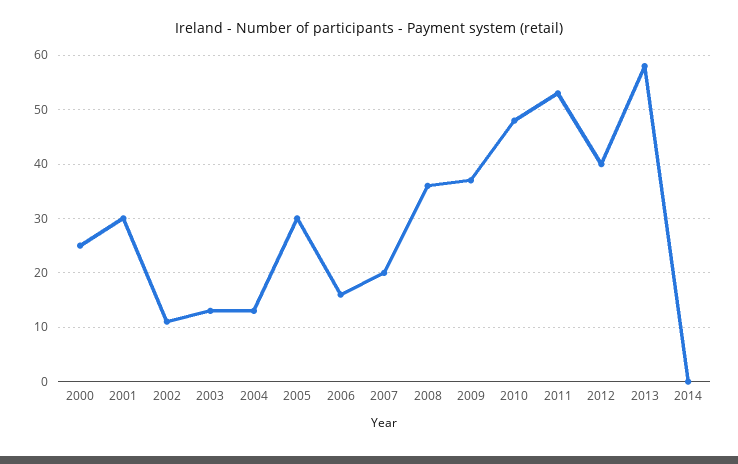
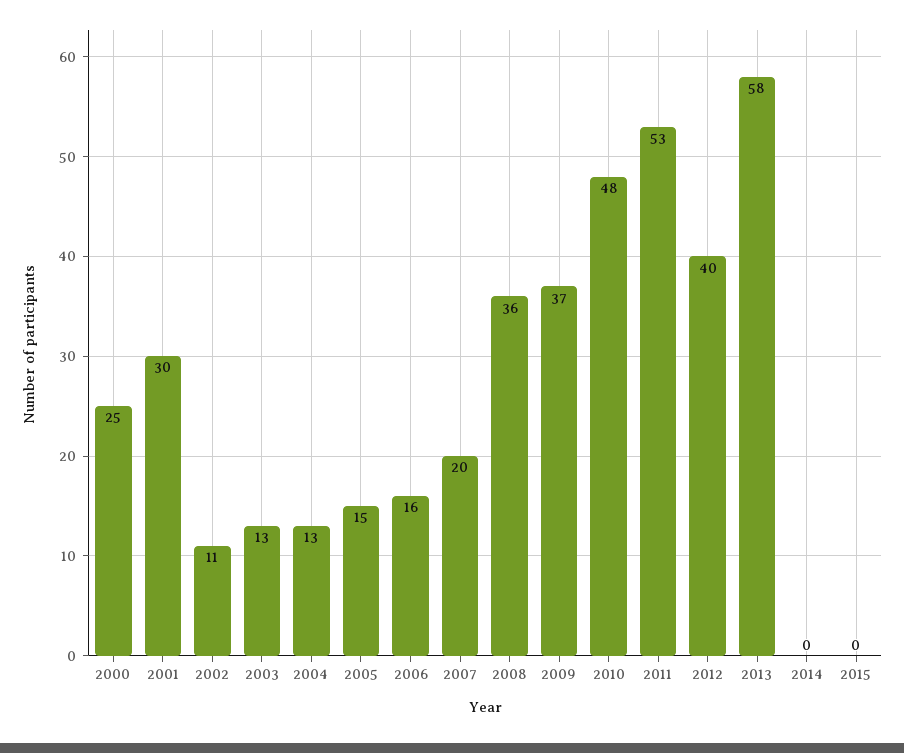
2005: 30 -> 15
2015: none -> 0

